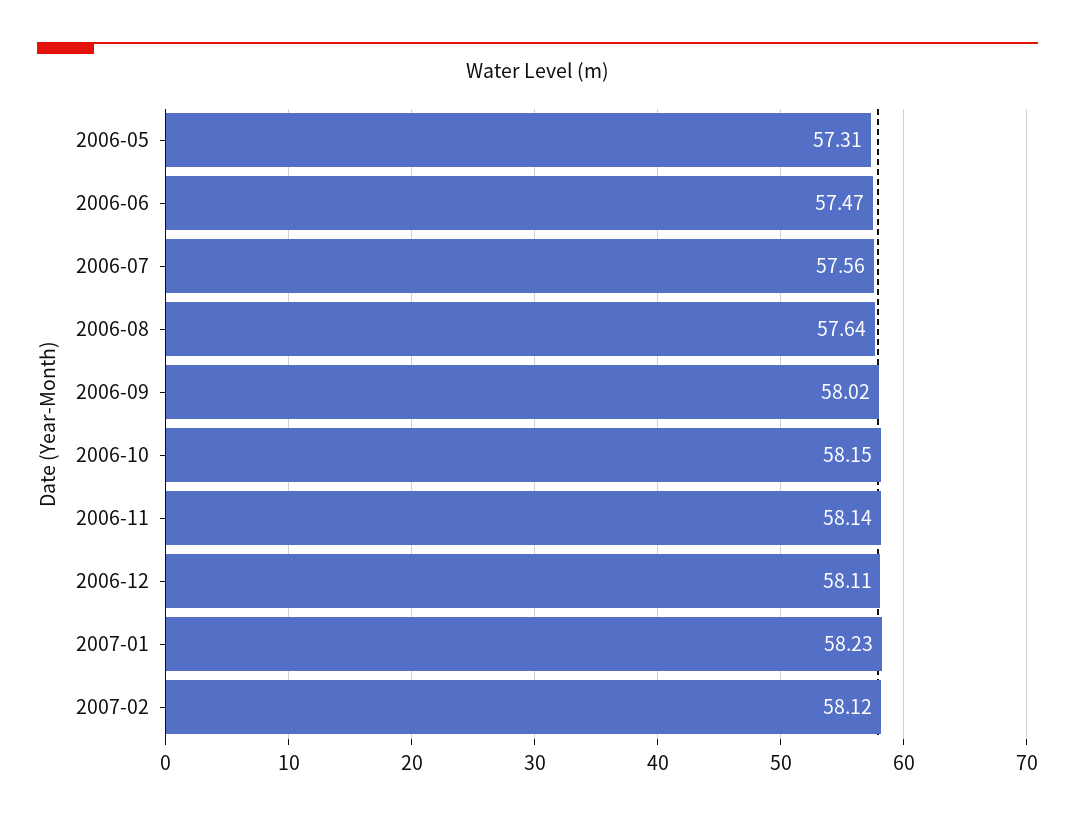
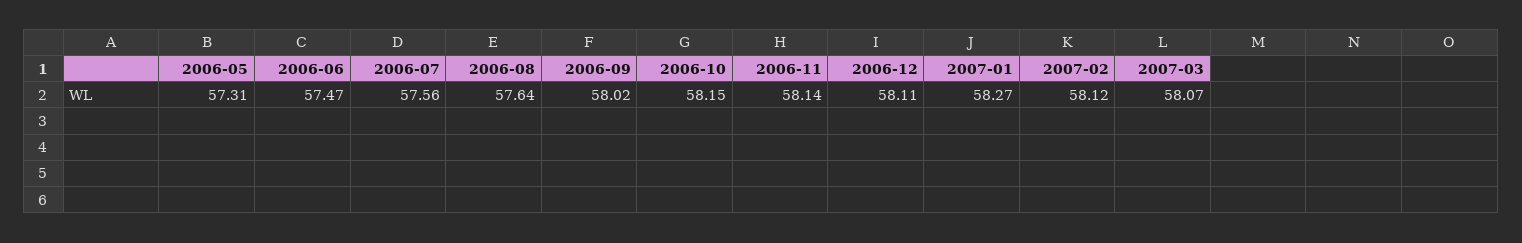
2007-01: 58.23 -> 58.27
2007-03: none -> 58.07

